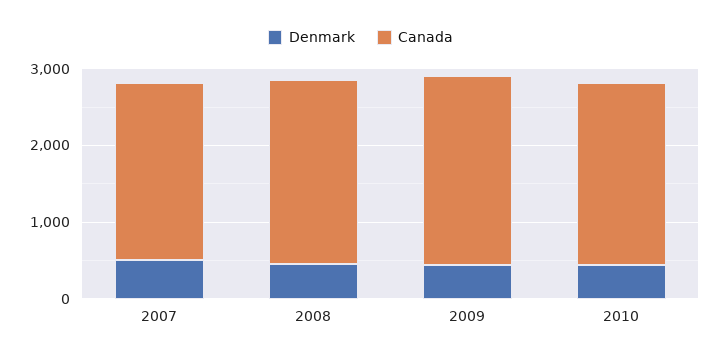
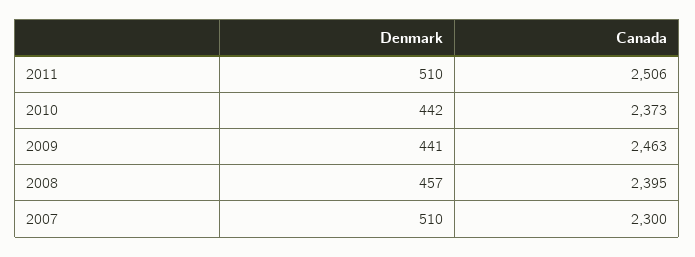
Denmark, 2011: none -> 510
Canada, 2011: none -> 2506

